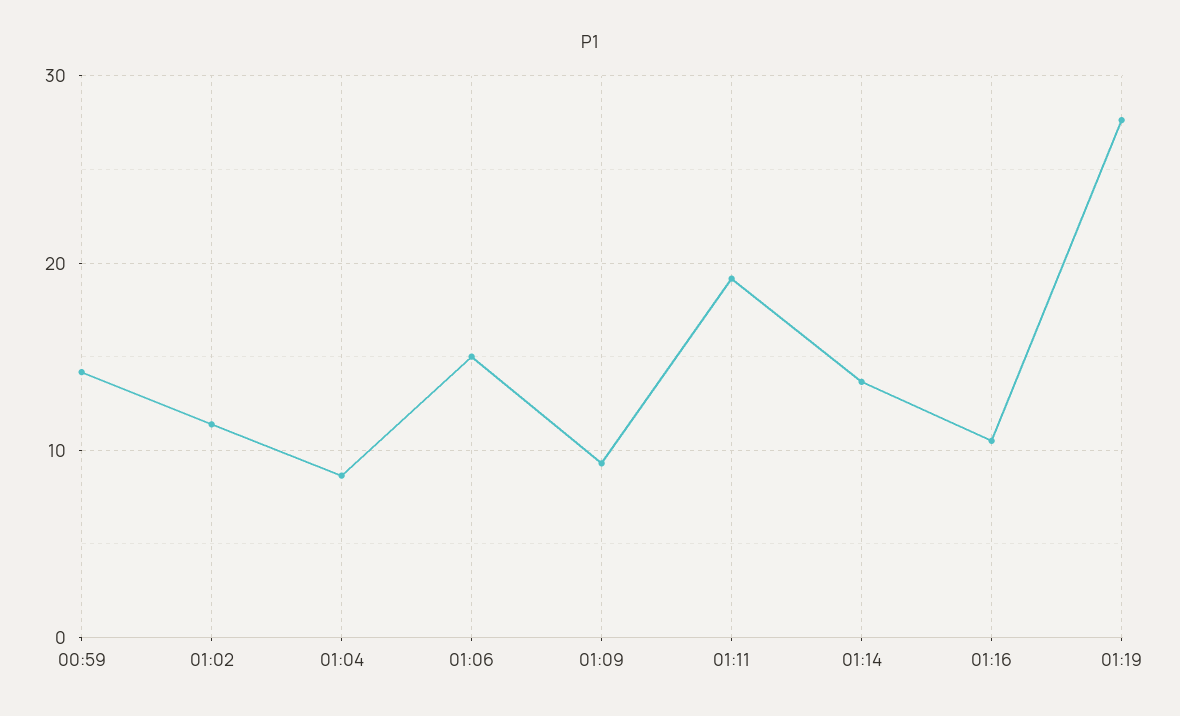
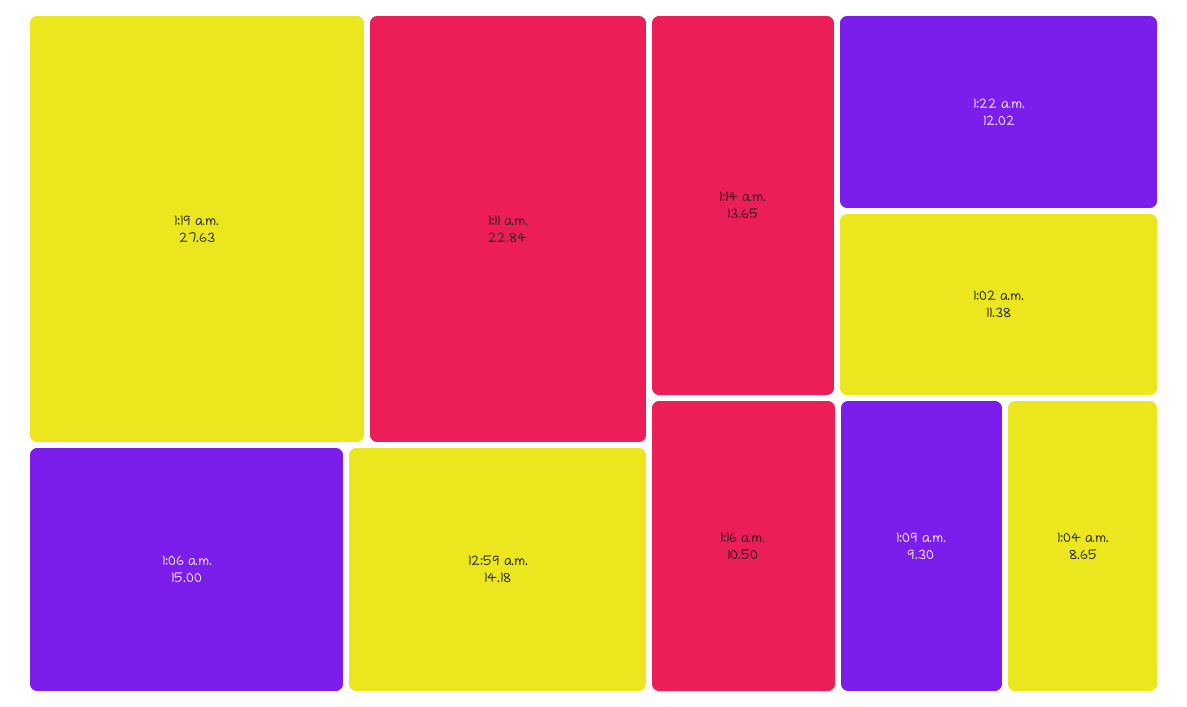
01:11: 19 -> 22.84
1:22 a.m.: none -> 12.02

